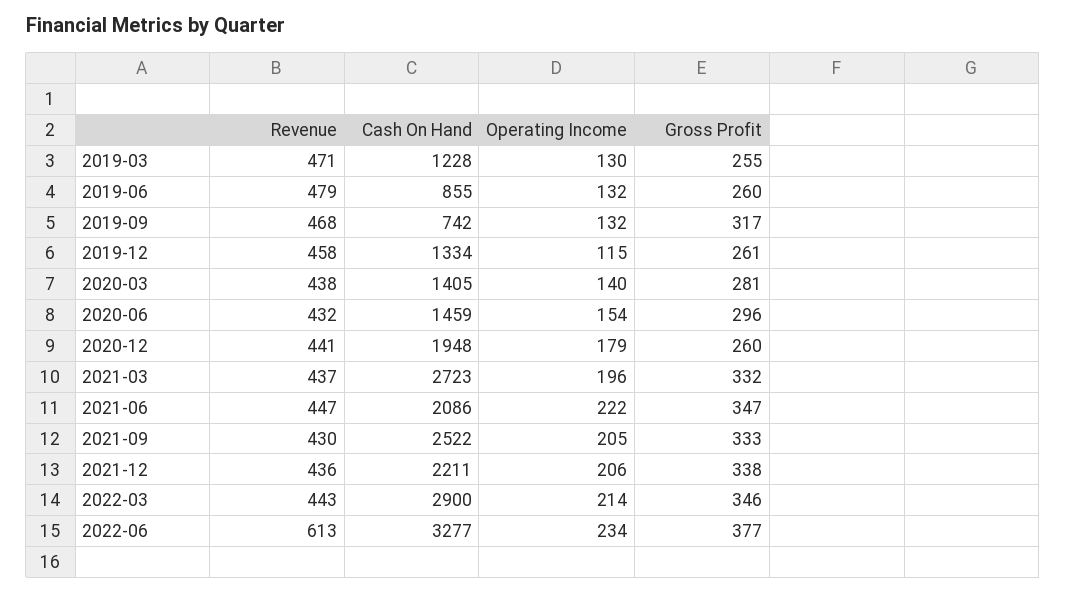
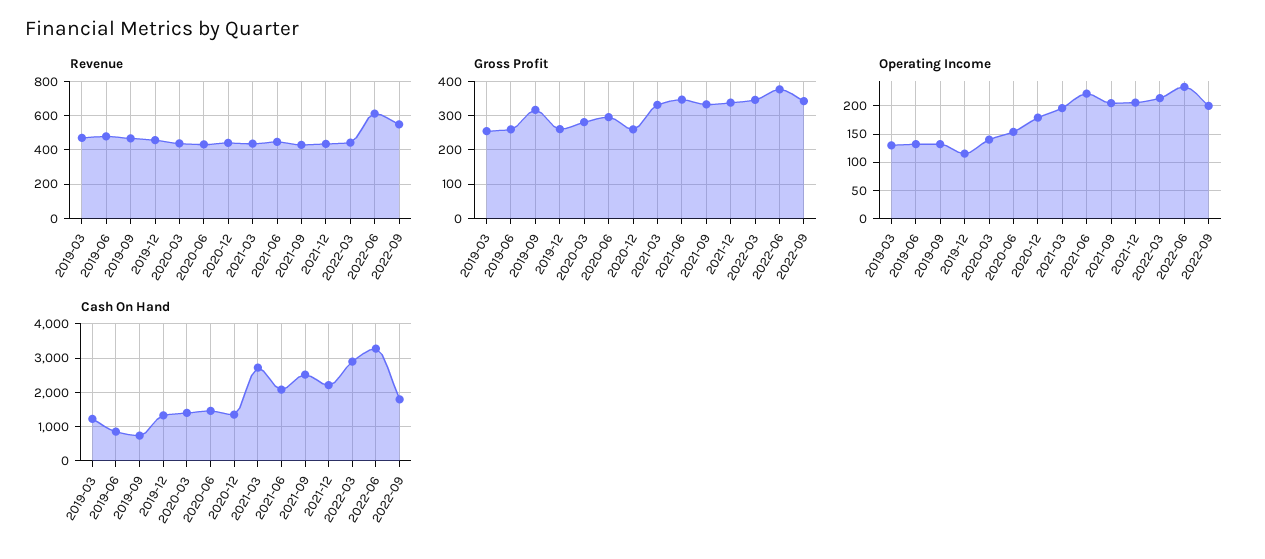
Cash On Hand, 2020-12: 1948 -> 1400
Revenue, 2022-09: none -> 550
Gross Profit, 2022-09: none -> 340
Operating Income, 2022-09: none -> 200
Cash On Hand, 2022-09: none -> 1800

